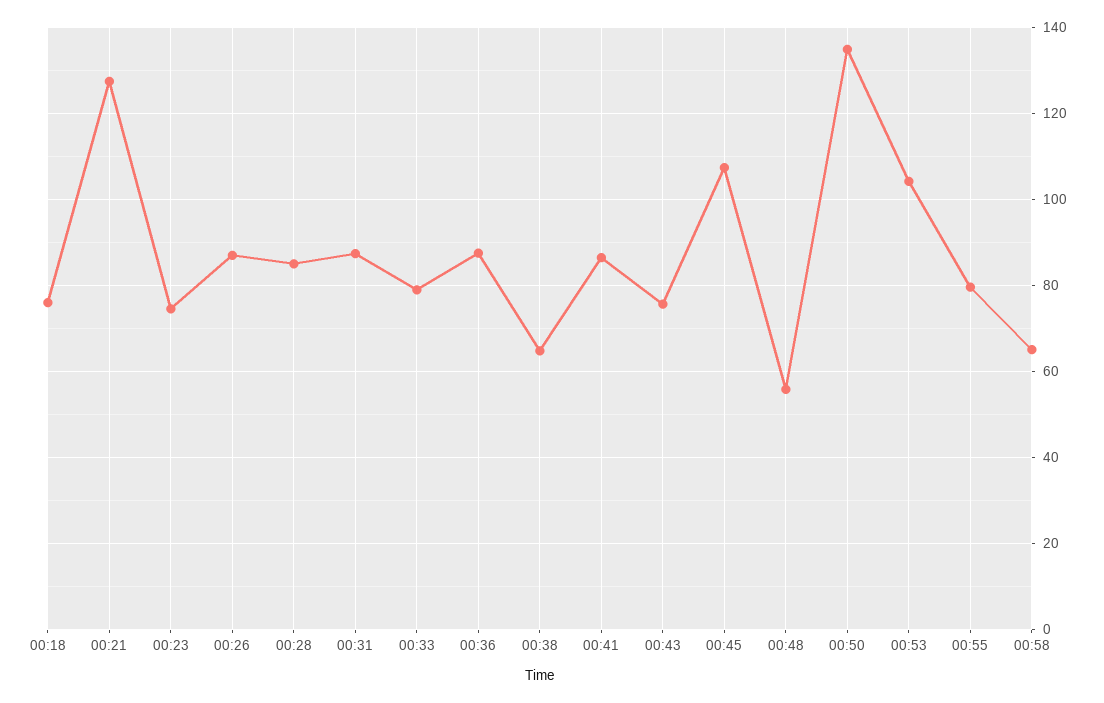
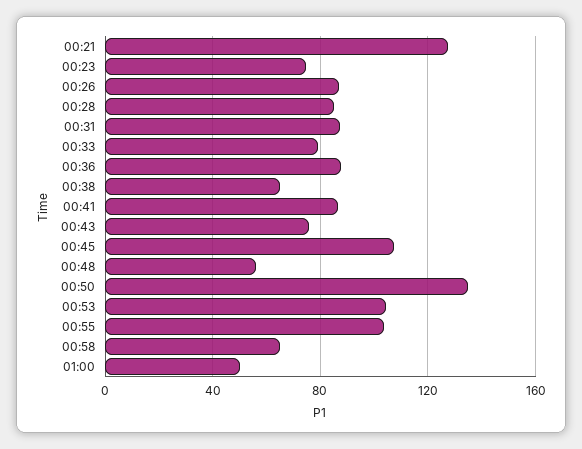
00:18: 76 -> none
00:55: 80 -> 105
01:00: none -> 50

